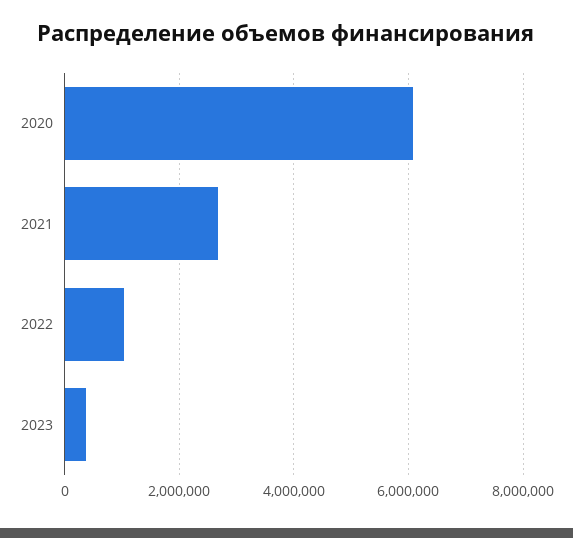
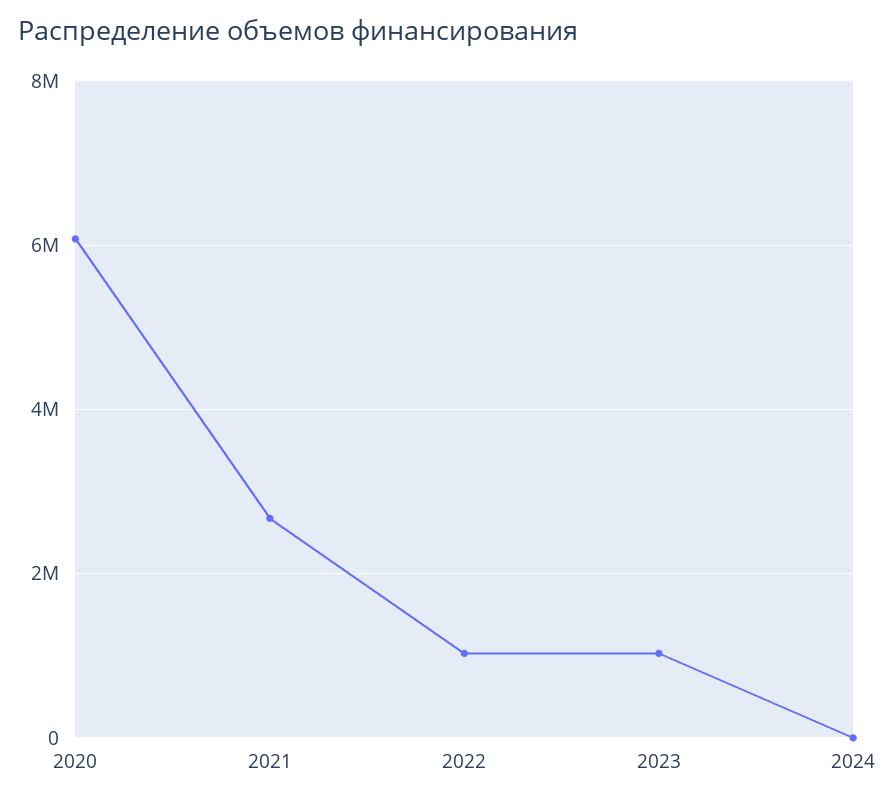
2023: 400000 -> 1000000
2024: none -> 0

